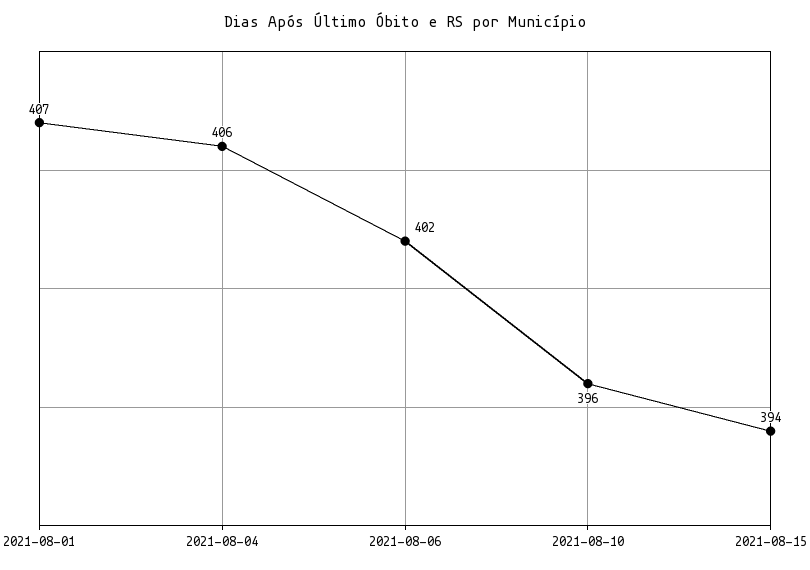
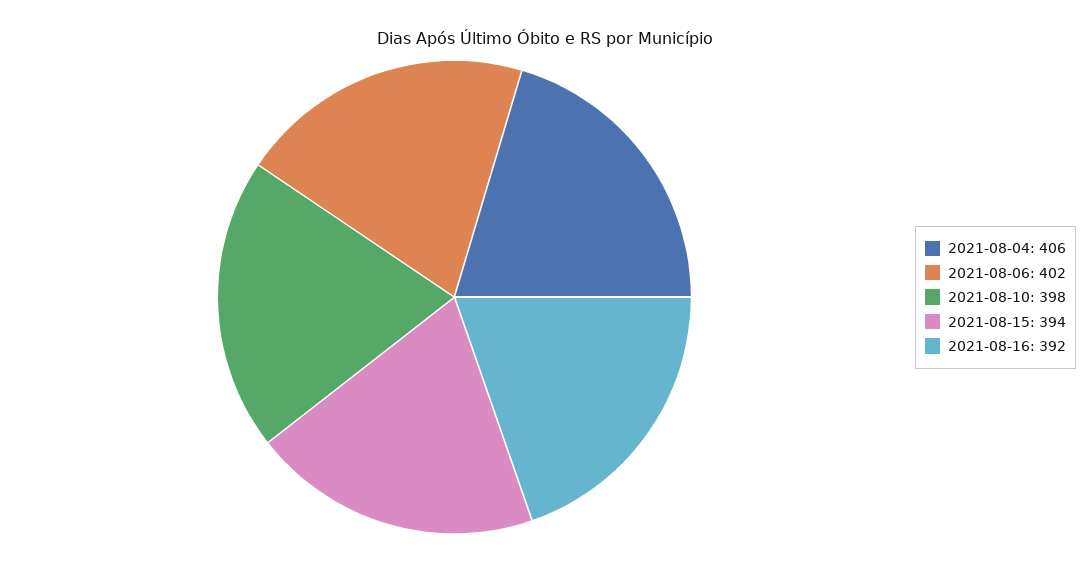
2021-08-01: 407 -> none
2021-08-10: 396 -> 398
2021-08-16: none -> 392

